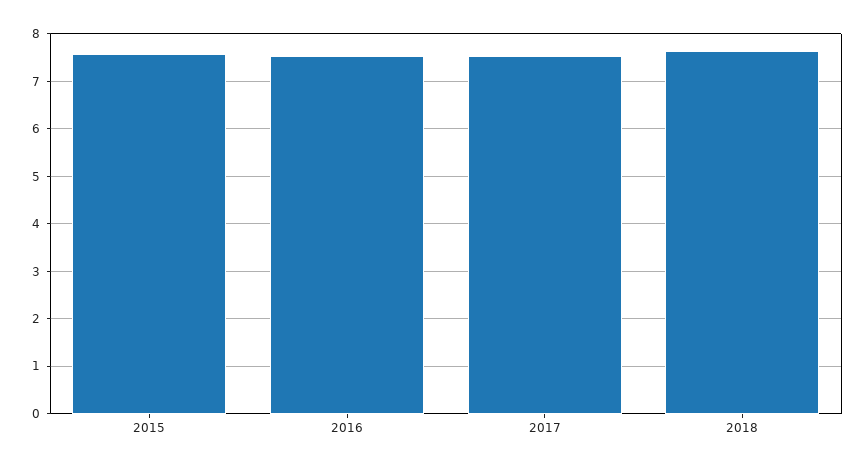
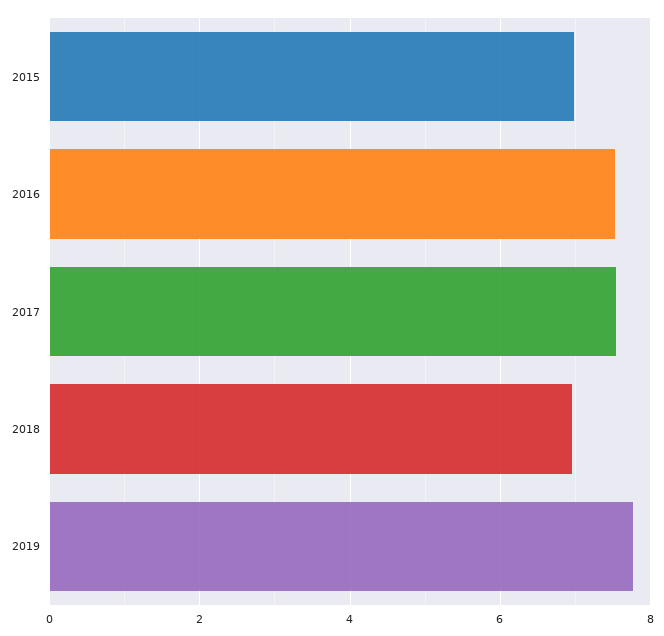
2015: 7.6 -> 7
2018: 7.6 -> 7
2019: none -> 7.8

